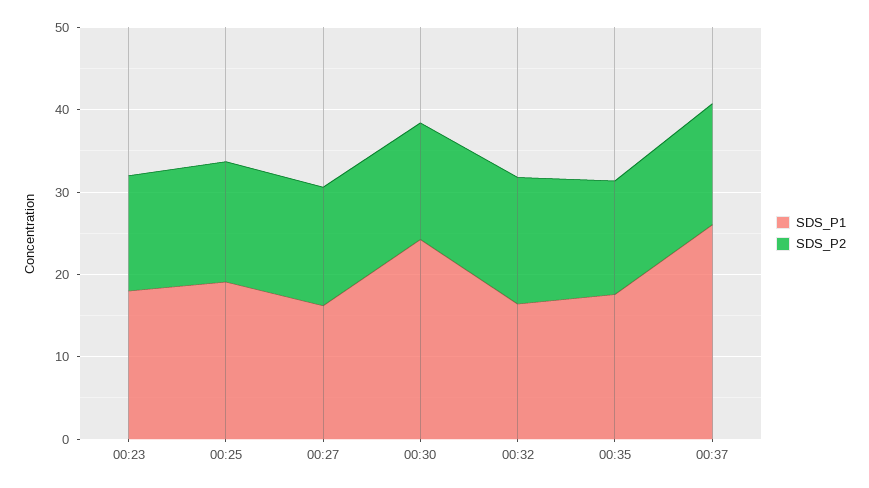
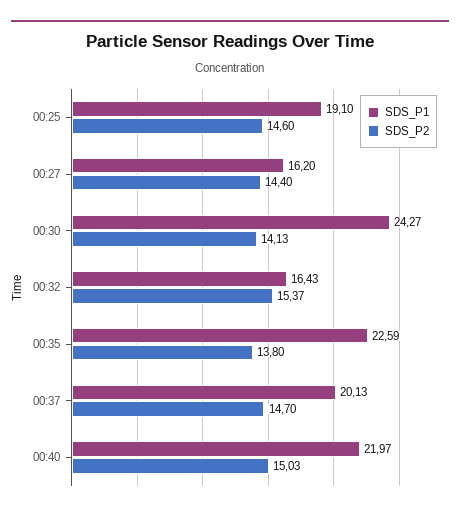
SDS_P1, 00:23: 18 -> none
SDS_P2, 00:23: 14 -> none
SDS_P1, 00:35: 18 -> 22.59
SDS_P1, 00:37: 26 -> 20.13
SDS_P1, 00:40: none -> 21.97
SDS_P2, 00:40: none -> 15.03

